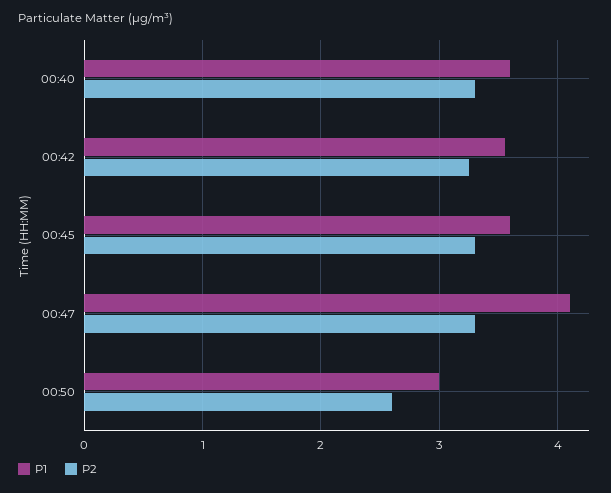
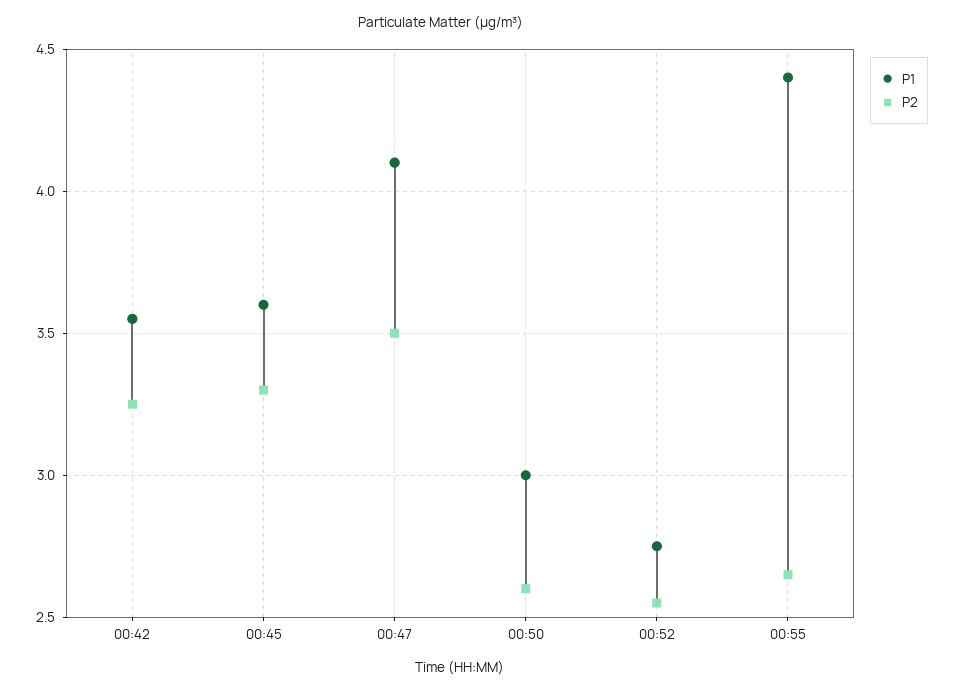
P1, 00:40: 3.6 -> none
P2, 00:40: 3.3 -> none
P2, 00:47: 3.3 -> 3.5
P1, 00:52: none -> 2.75
P2, 00:52: none -> 2.55
P1, 00:55: none -> 4.4
P2, 00:55: none -> 2.65

